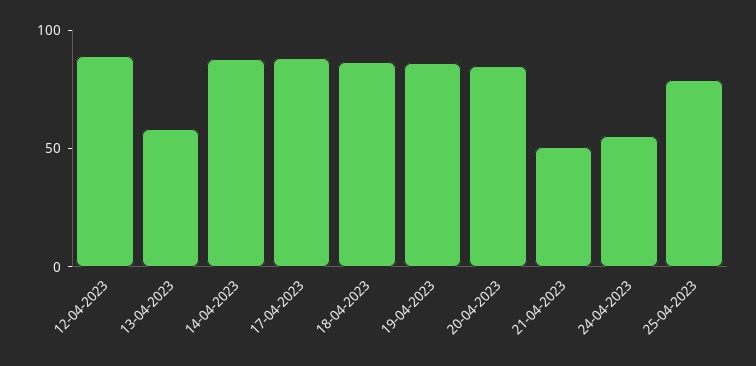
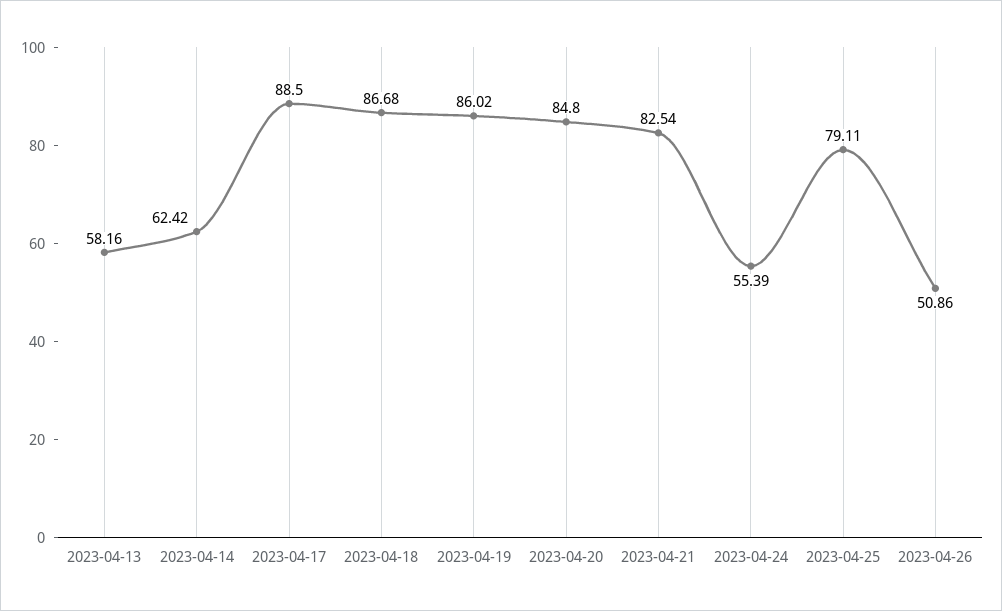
12-04-2023: 90 -> none
14-04-2023: 90 -> 62.42
21-04-2023: 50 -> 82.54
2023-04-26: none -> 50.86

